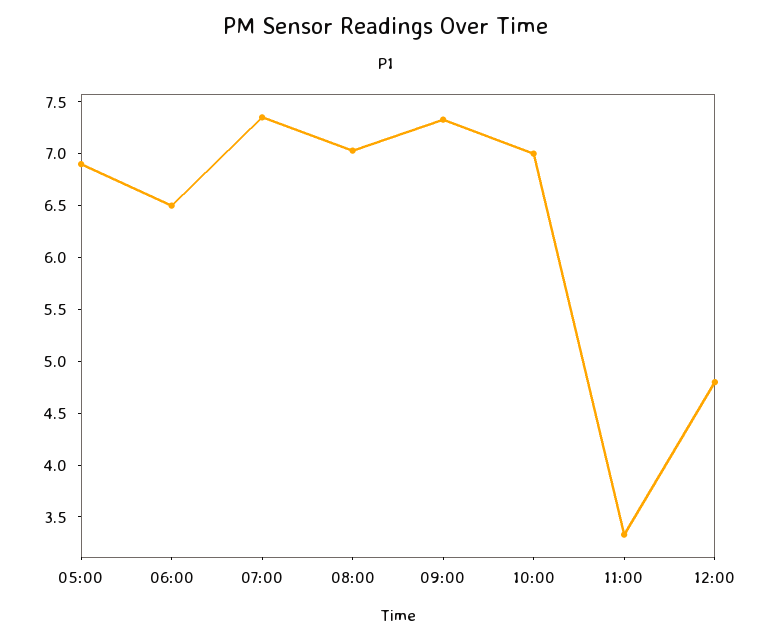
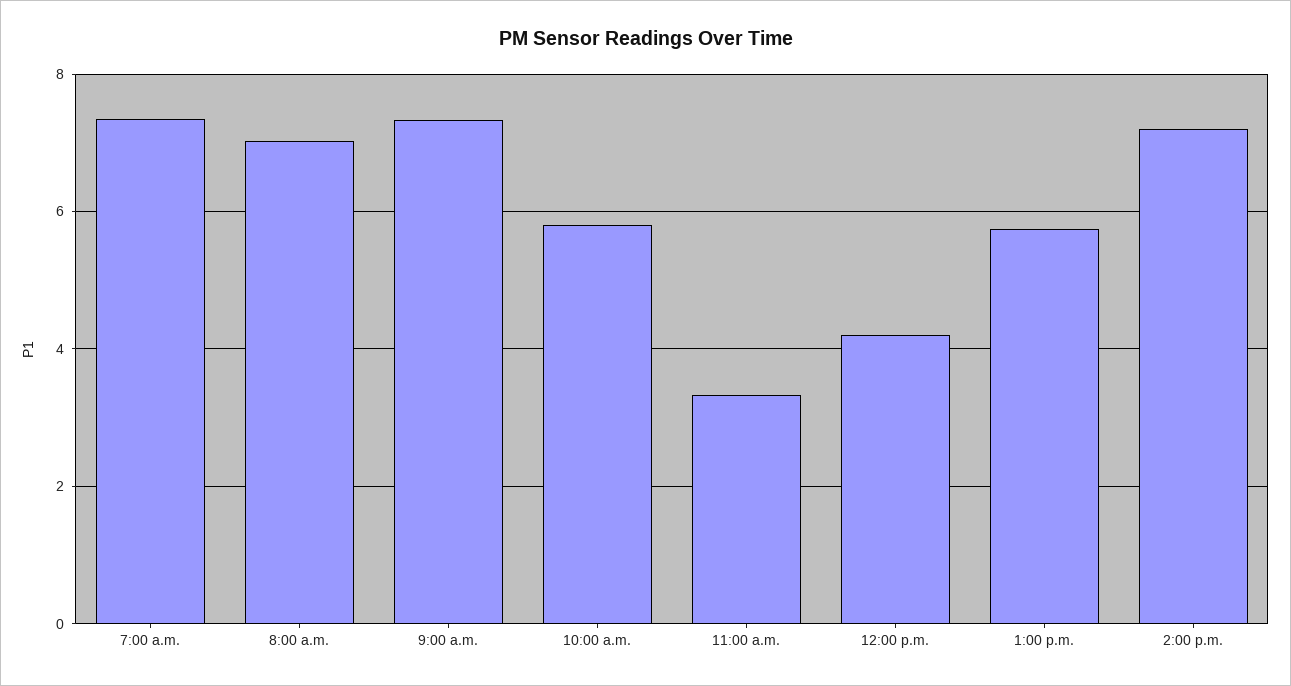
05:00: 6.9 -> none
06:00: 6.5 -> none
10:00: 7 -> 5.8
12:00: 4.8 -> 4.2
1:00 p.m.: none -> 5.8
2:00 p.m.: none -> 7.2

